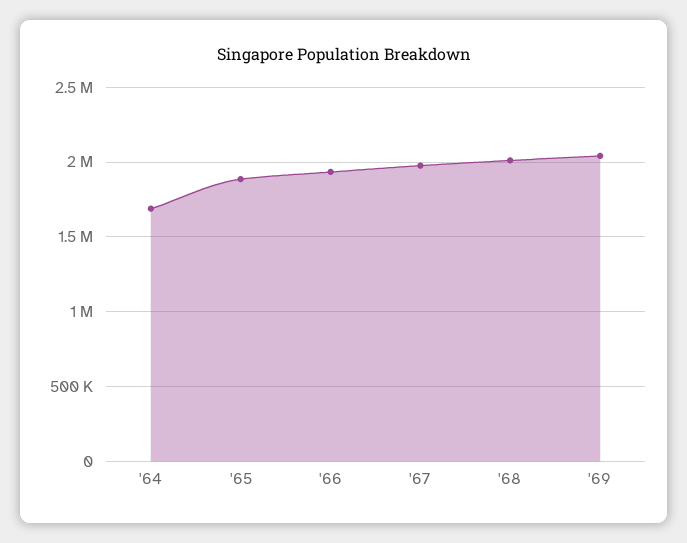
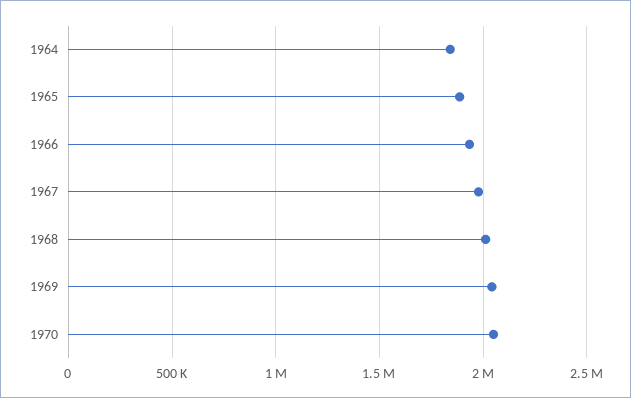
'64: 1700000 -> 1850000
1970: none -> 2050000

